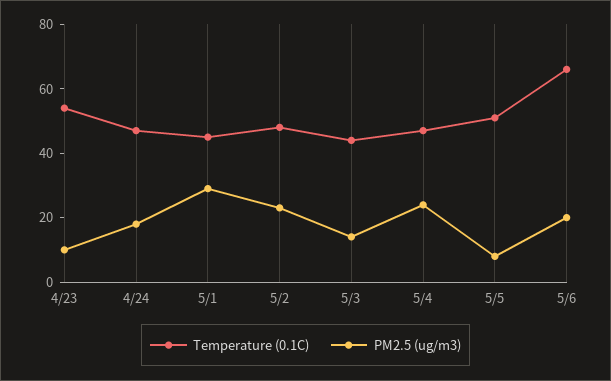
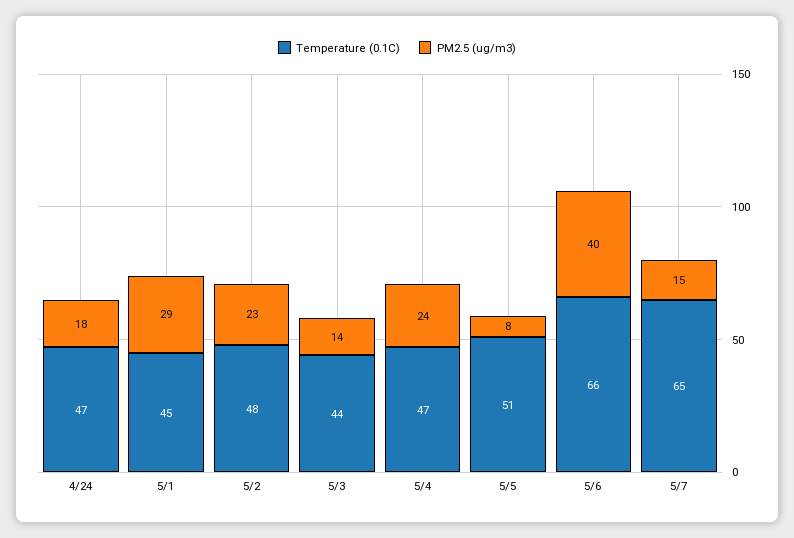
Temperature (0.1C), 4/23: 55 -> none
PM2.5 (ug/m3), 4/23: 10 -> none
PM2.5 (ug/m3), 5/6: 20 -> 40
Temperature (0.1C), 5/7: none -> 65
PM2.5 (ug/m3), 5/7: none -> 15

